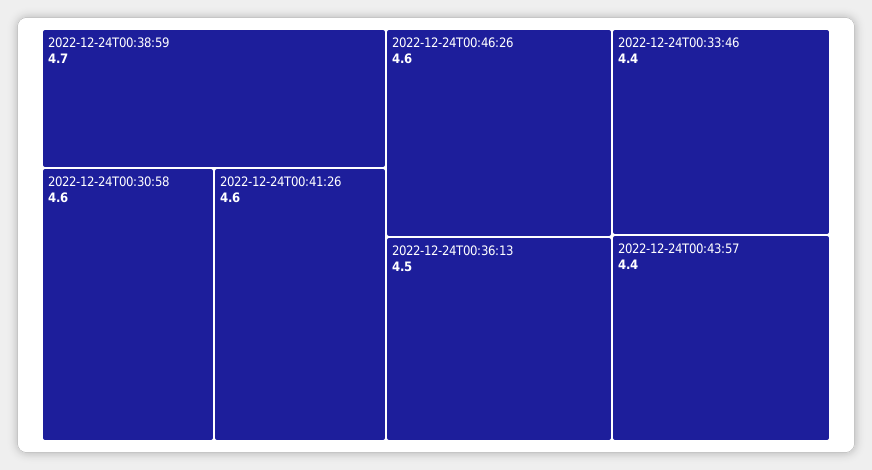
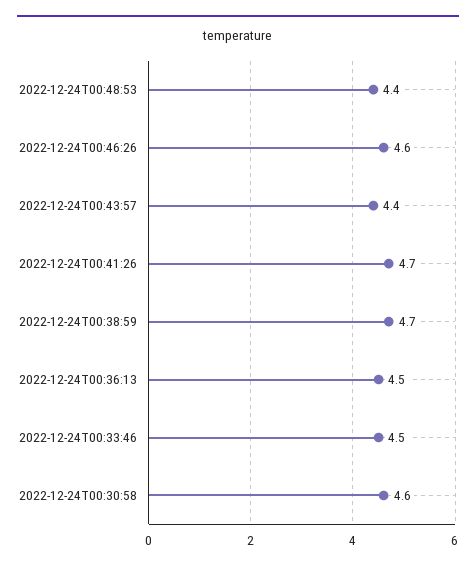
2022-12-24T00:41:26: 4.6 -> 4.7
2022-12-24T00:33:46: 4.4 -> 4.5
2022-12-24T00:48:53: none -> 4.4

